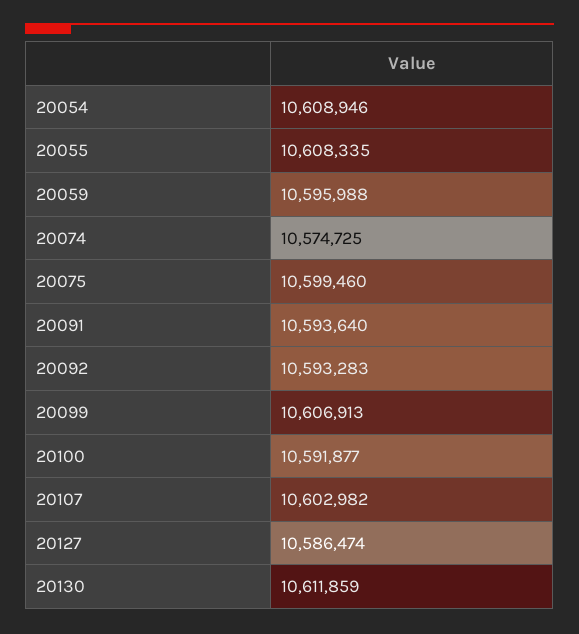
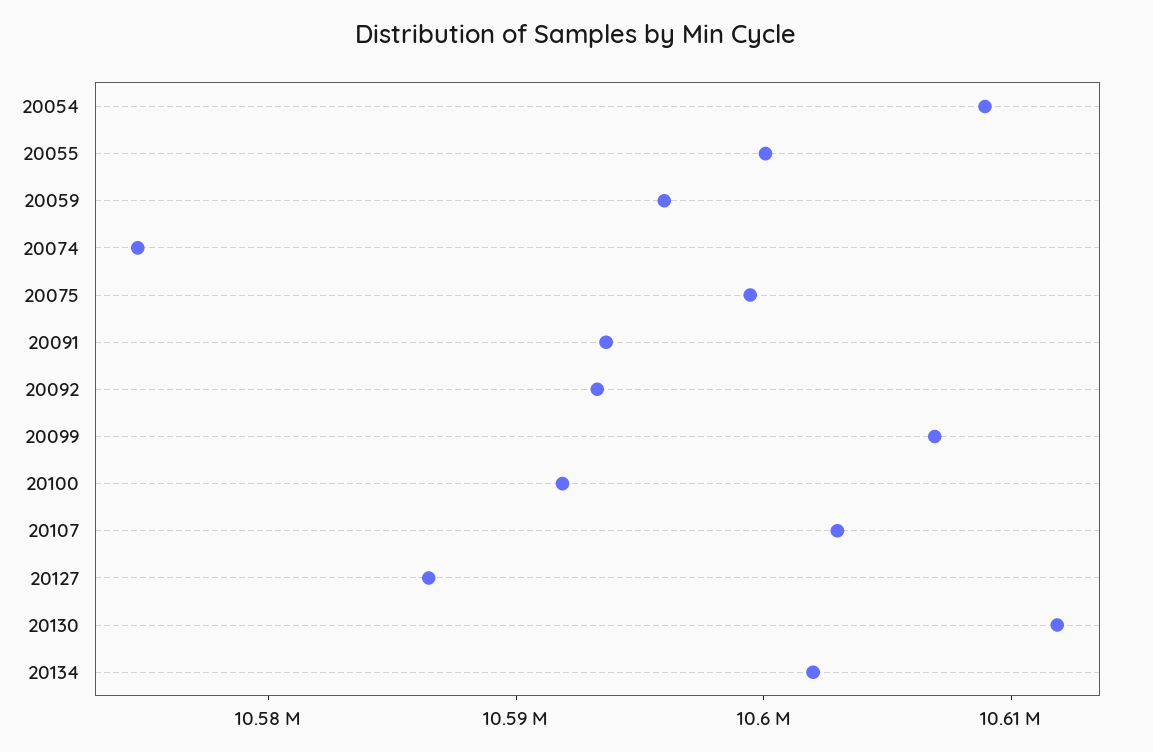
20055: 10608335 -> 10600000
20134: none -> 10602000

